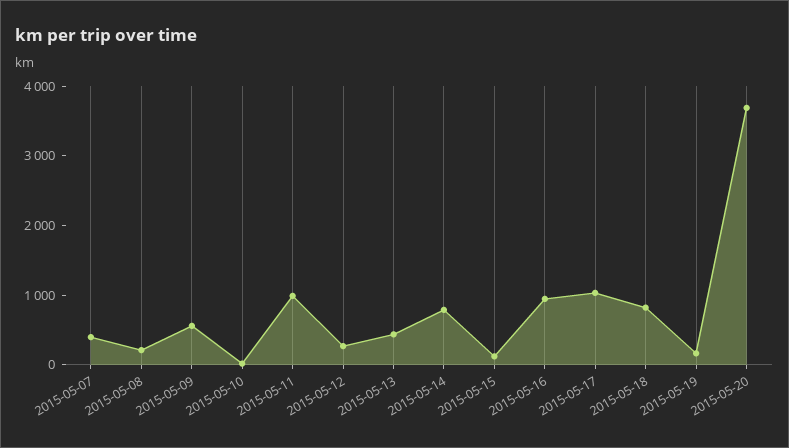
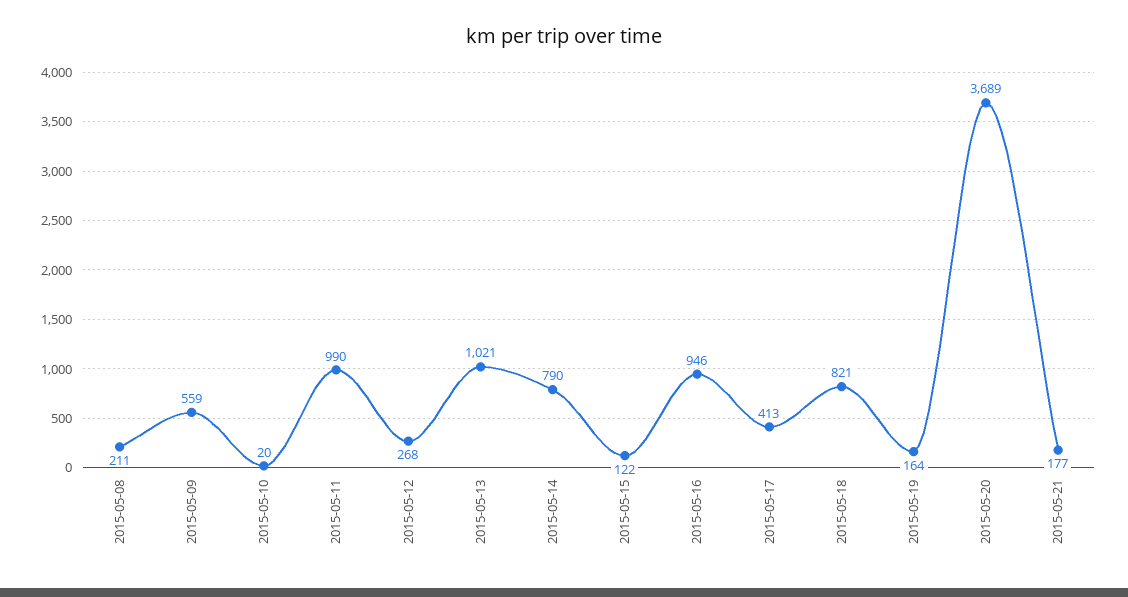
2015-05-07: 400 -> none
2015-05-13: 400 -> 1021
2015-05-17: 1000 -> 413
2015-05-21: none -> 177

